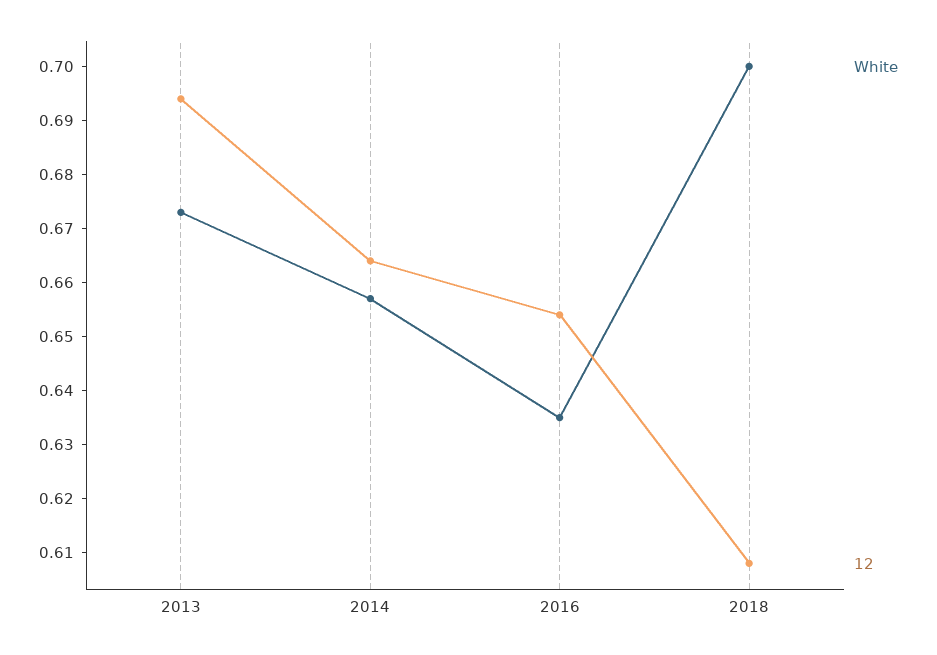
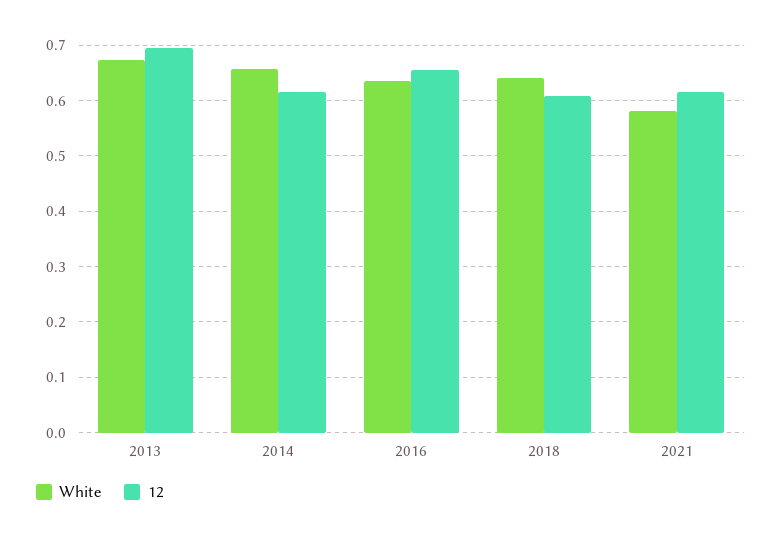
12, 2014: 0.665 -> 0.62
White, 2018: 0.7 -> 0.64
White, 2021: none -> 0.58
12, 2021: none -> 0.62

